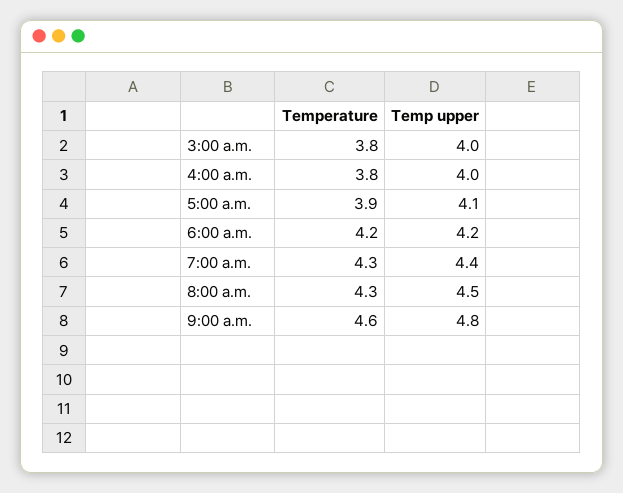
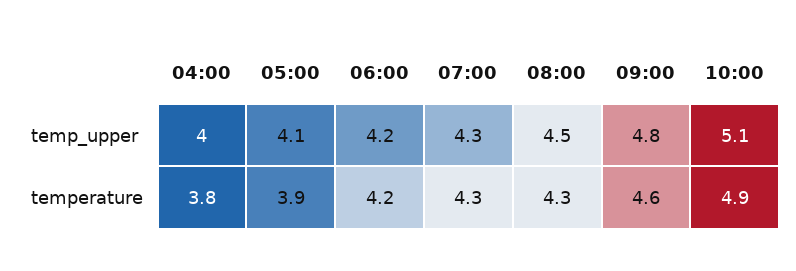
Temperature, 3:00 a.m.: 3.8 -> none
Temp upper, 3:00 a.m.: 4 -> none
Temp upper, 7:00 a.m.: 4.4 -> 4.3
Temp upper, 10:00: none -> 5.1
Temperature, 10:00: none -> 4.9

